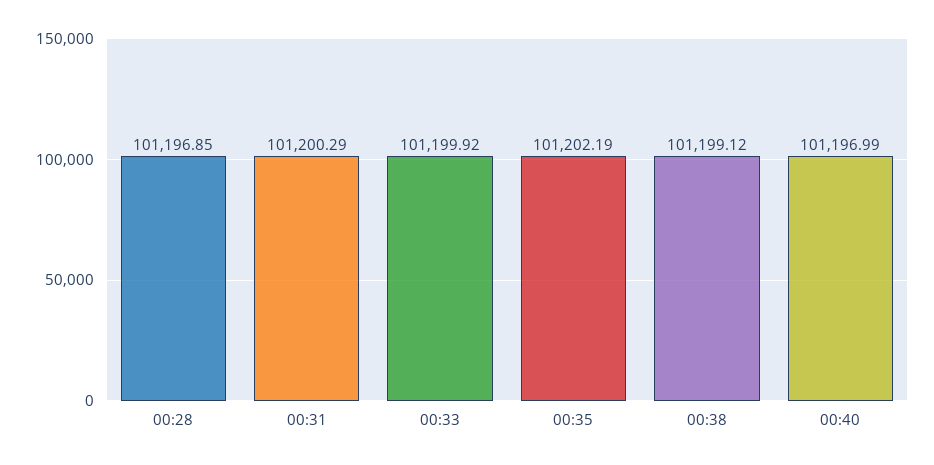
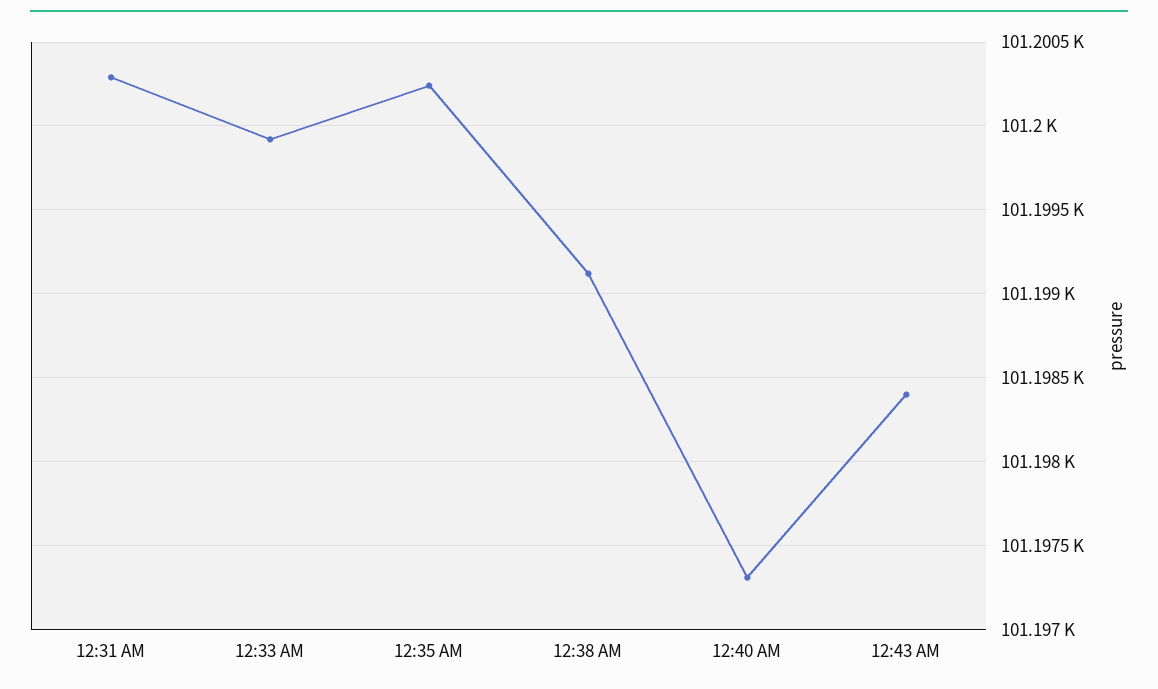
00:28: 101196.85 -> none
00:35: 101202.19 -> 101200.25
00:40: 101196.99 -> 101197.3
12:43 AM: none -> 101198.4

